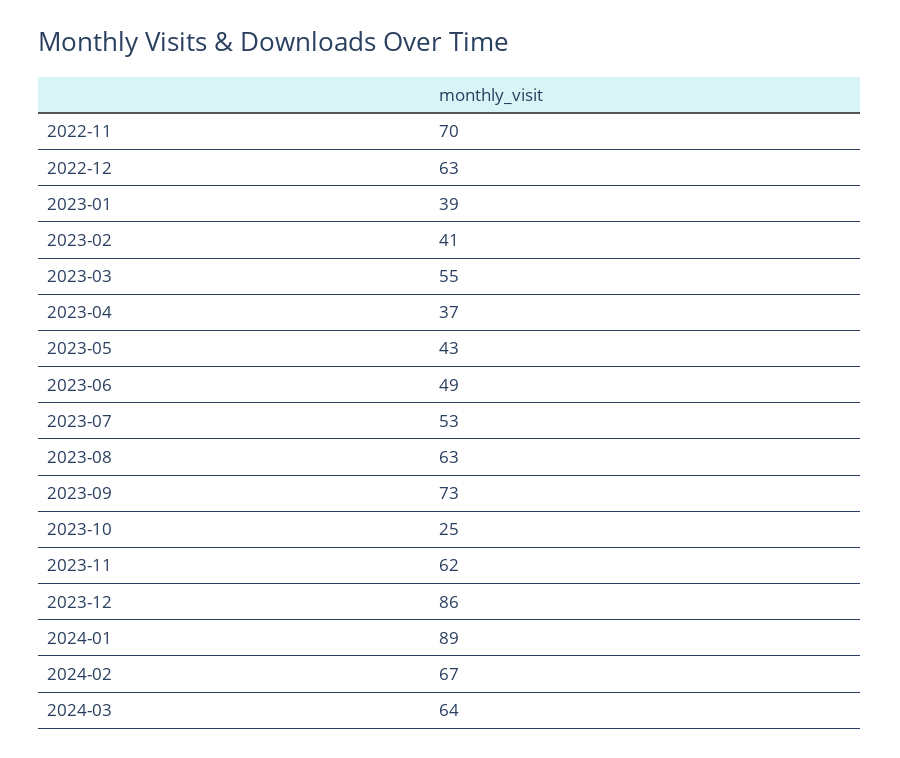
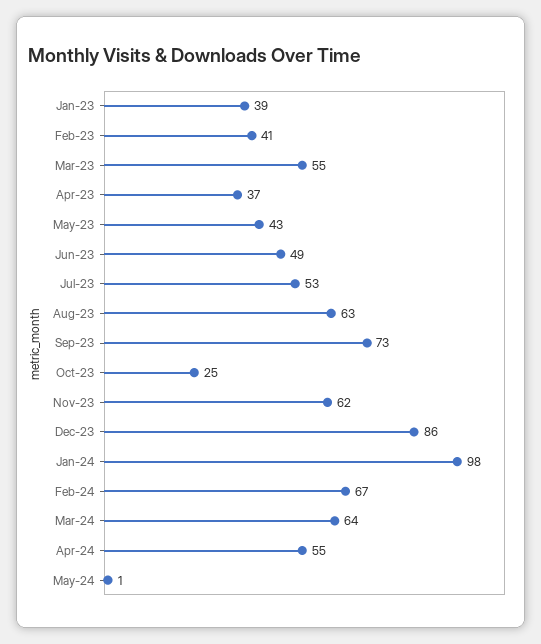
2022-11: 70 -> none
2022-12: 63 -> none
2024-01: 89 -> 98
Apr-24: none -> 55
May-24: none -> 1

